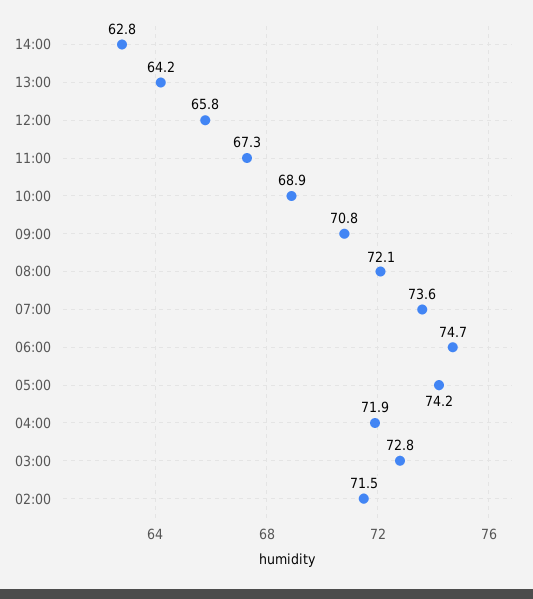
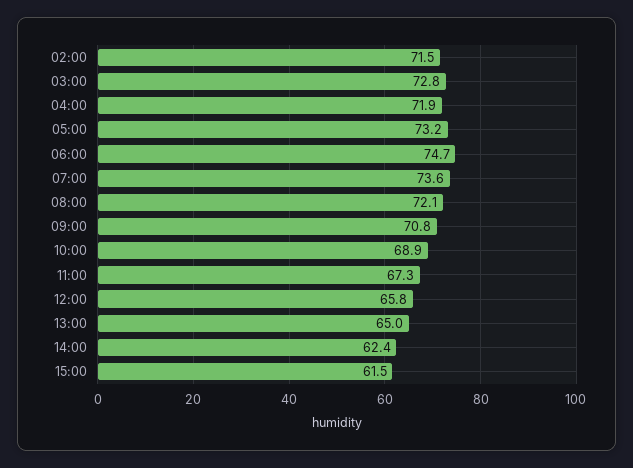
14:00: 62.8 -> 62.4
13:00: 64.2 -> 65
05:00: 74.2 -> 73.2
15:00: none -> 61.5

